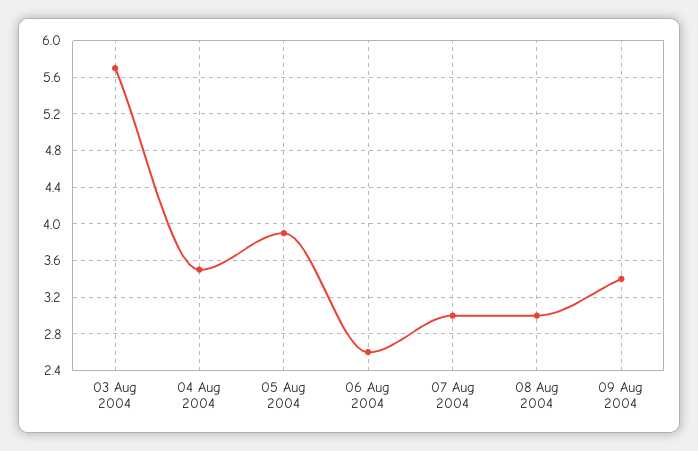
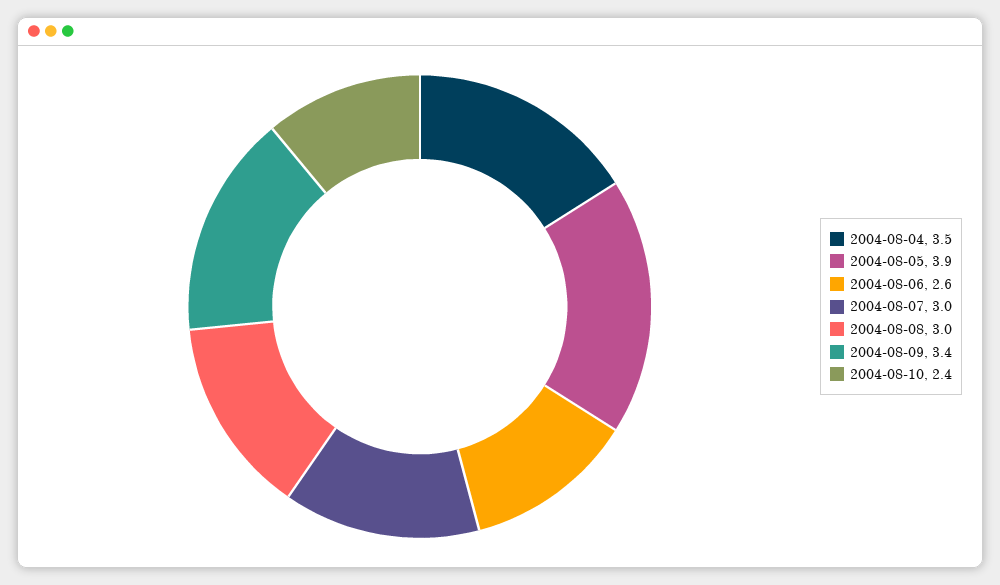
03 Aug 2004: 5.7 -> none
2004-08-10: none -> 2.4

